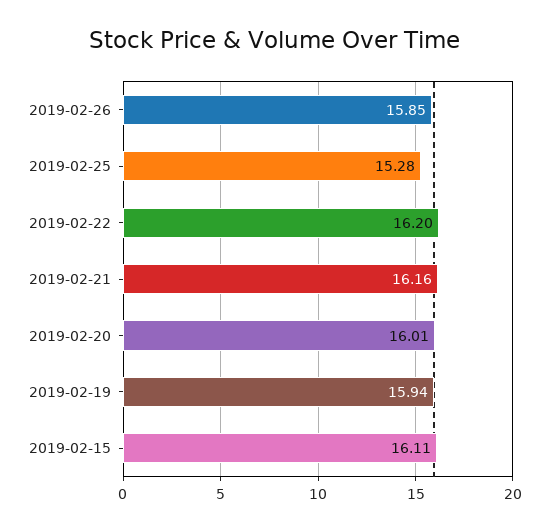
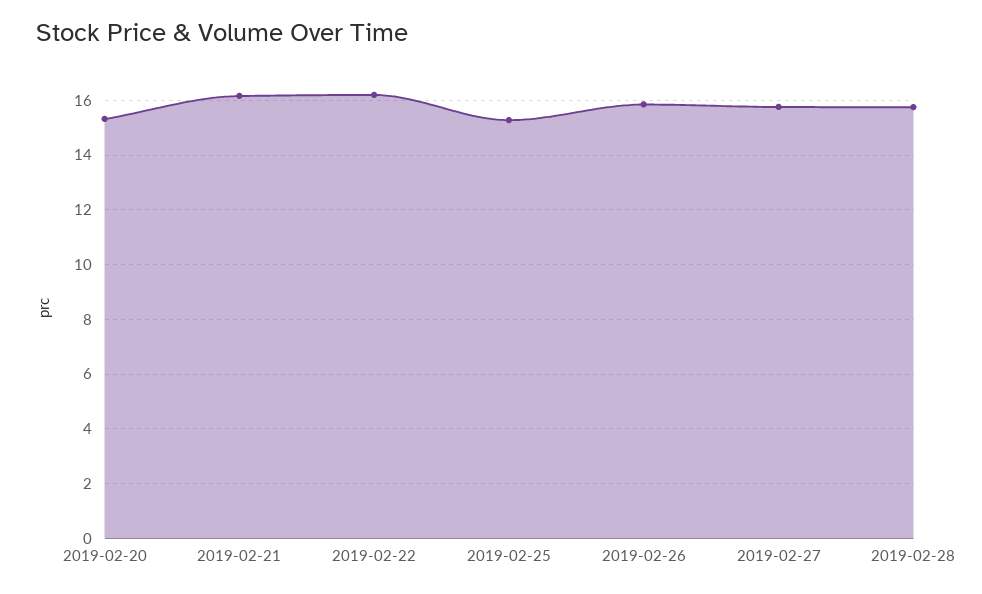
2019-02-20: 16.01 -> 15.25
2019-02-19: 15.94 -> none
2019-02-15: 16.11 -> none
2019-02-27: none -> 15.75
2019-02-28: none -> 15.75

